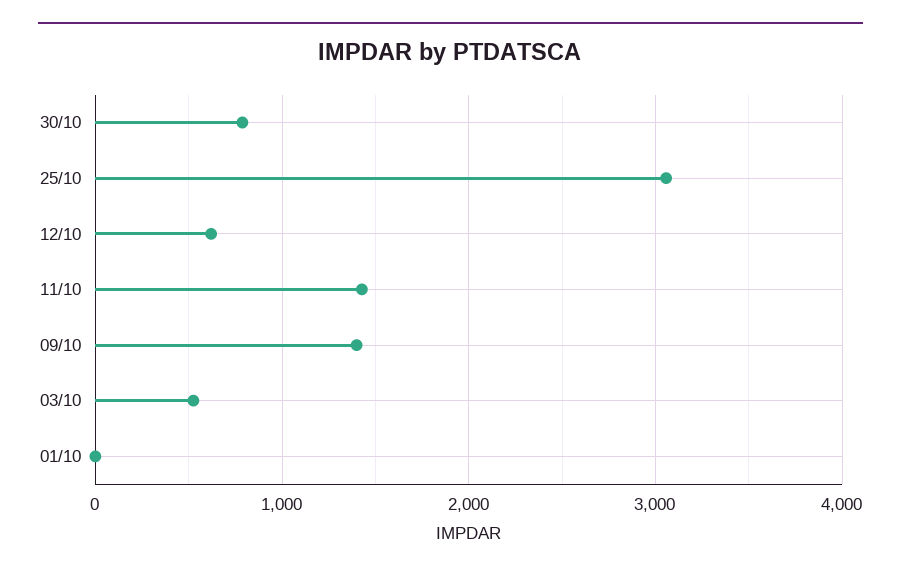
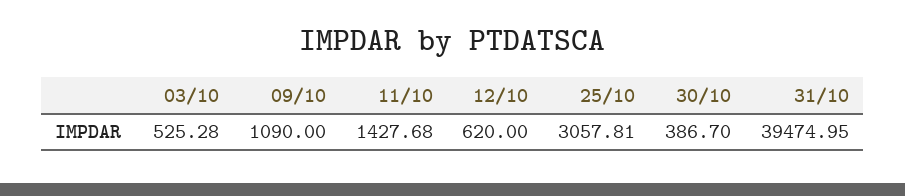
30/10: 800 -> 386.7
09/10: 1400 -> 1090
01/10: 0 -> none
31/10: none -> 39474.95

